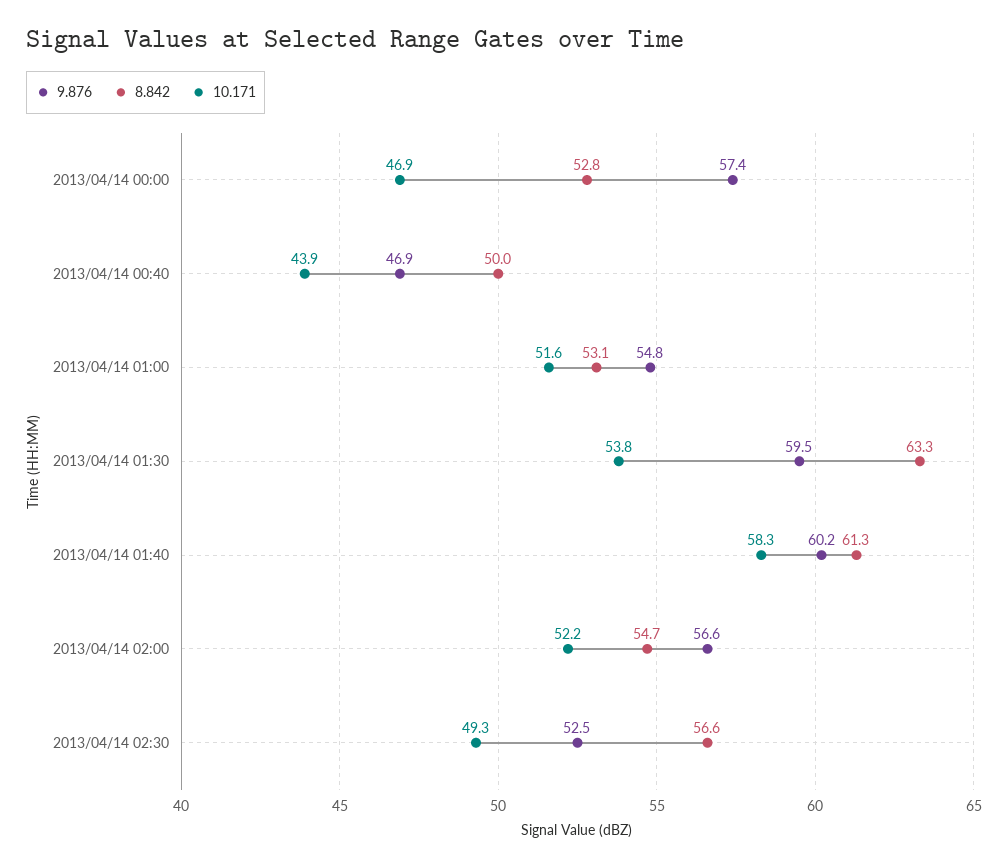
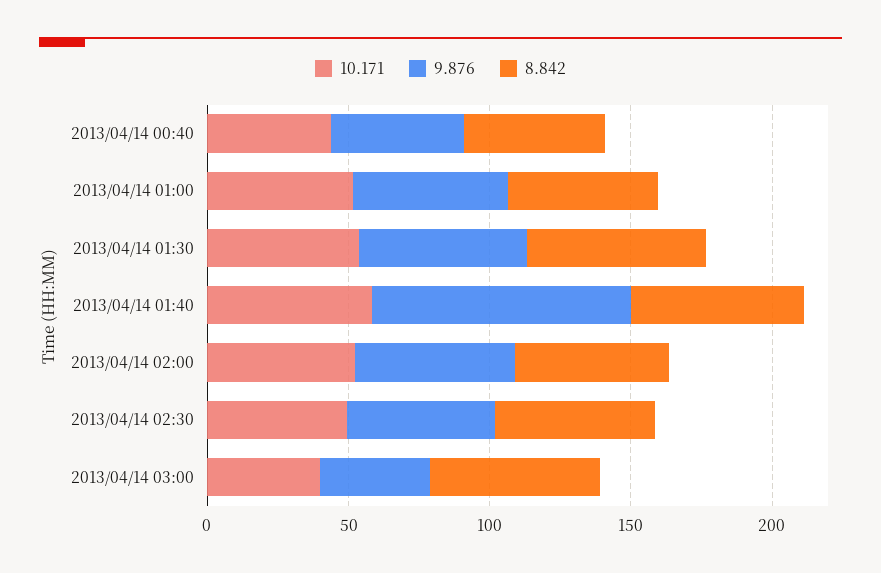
9.876, 2013/04/14 00:00: 57.4 -> none
8.842, 2013/04/14 00:00: 52.8 -> none
10.171, 2013/04/14 00:00: 46.9 -> none
9.876, 2013/04/14 01:40: 60.2 -> 90
10.171, 2013/04/14 03:00: none -> 40
9.876, 2013/04/14 03:00: none -> 40
8.842, 2013/04/14 03:00: none -> 60

